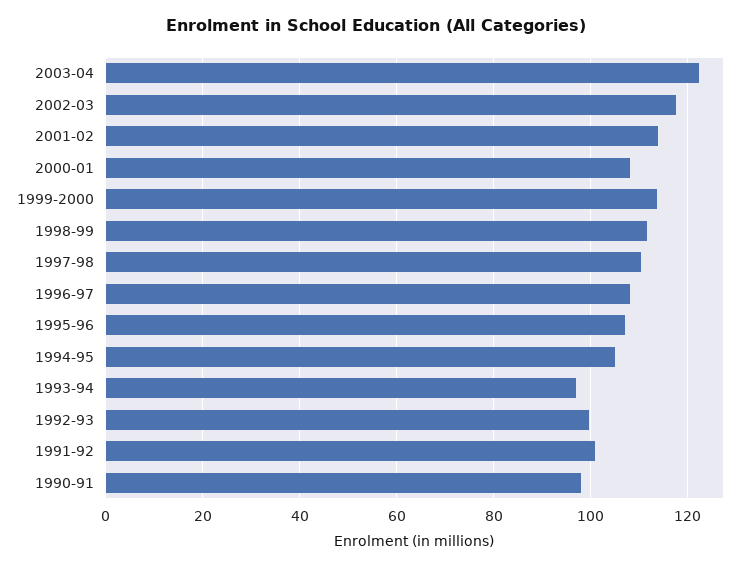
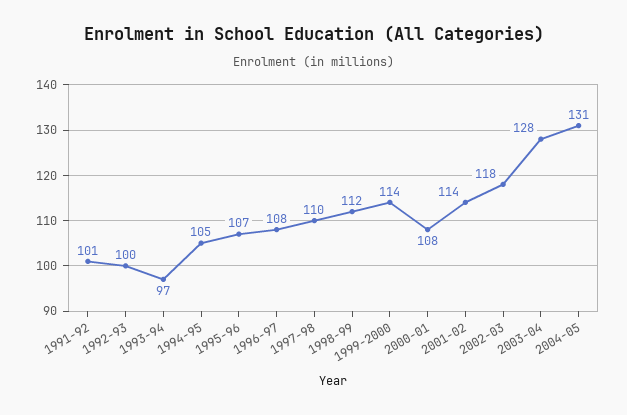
2003-04: 122 -> 128
1990-91: 98 -> none
2004-05: none -> 131

